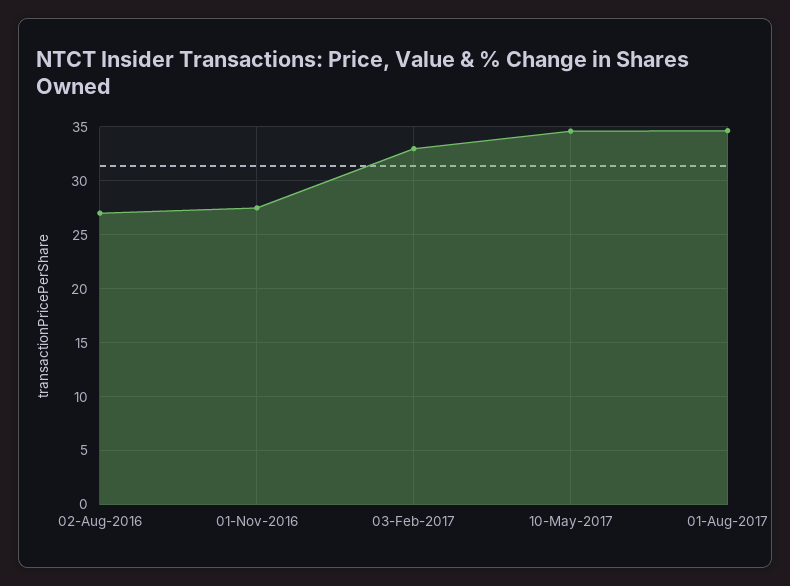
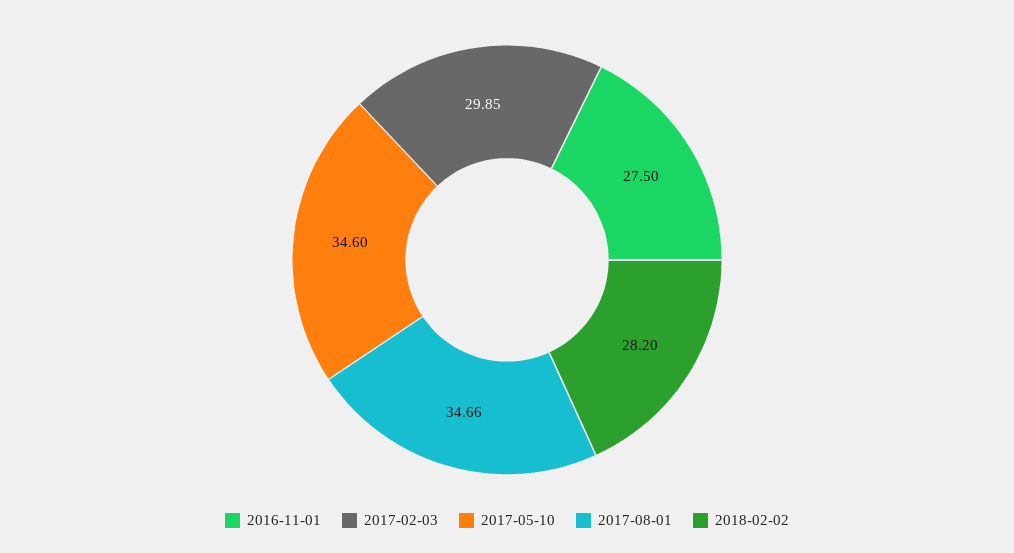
02-Aug-2016: 27 -> none
03-Feb-2017: 33 -> 29.85
2018-02-02: none -> 28.2

